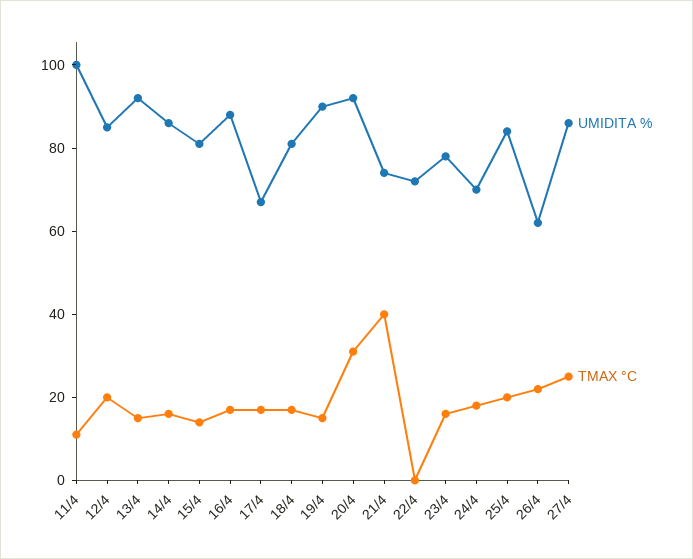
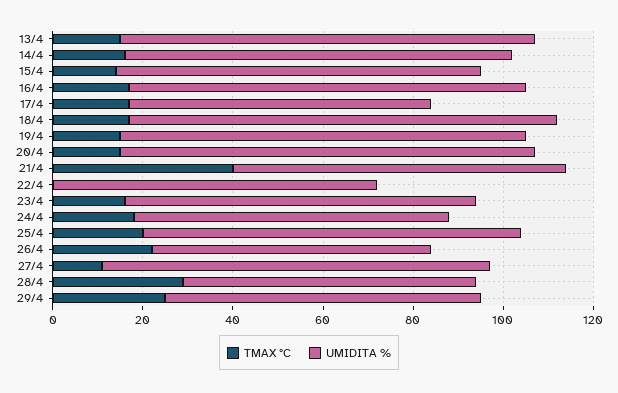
UMIDITA %, 11/4: 100 -> none
TMAX °C, 11/4: 10 -> none
UMIDITA %, 12/4: 85 -> none
TMAX °C, 12/4: 20 -> none
UMIDITA %, 18/4: 80 -> 95
TMAX °C, 20/4: 30 -> 15
TMAX °C, 27/4: 25 -> 10
TMAX °C, 28/4: none -> 30
UMIDITA %, 28/4: none -> 65
TMAX °C, 29/4: none -> 25
UMIDITA %, 29/4: none -> 70

